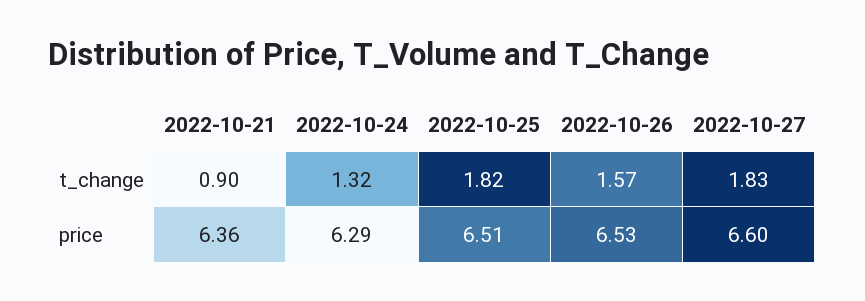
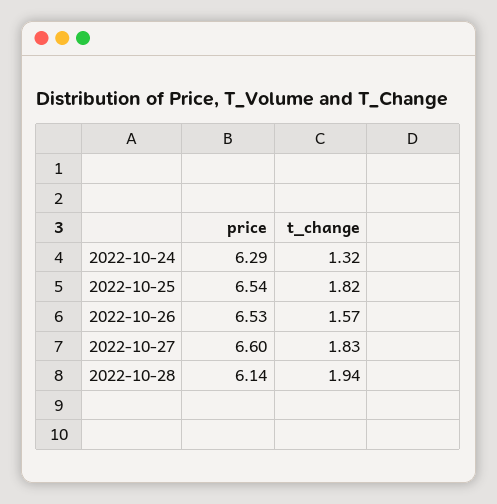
2022-10-21, t_change: 0.9 -> none
2022-10-21, price: 6.36 -> none
2022-10-25, price: 6.51 -> 6.54
2022-10-28, price: none -> 6.14
2022-10-28, t_change: none -> 1.94

